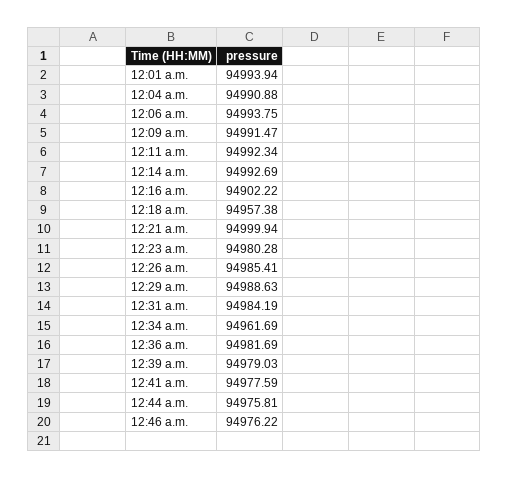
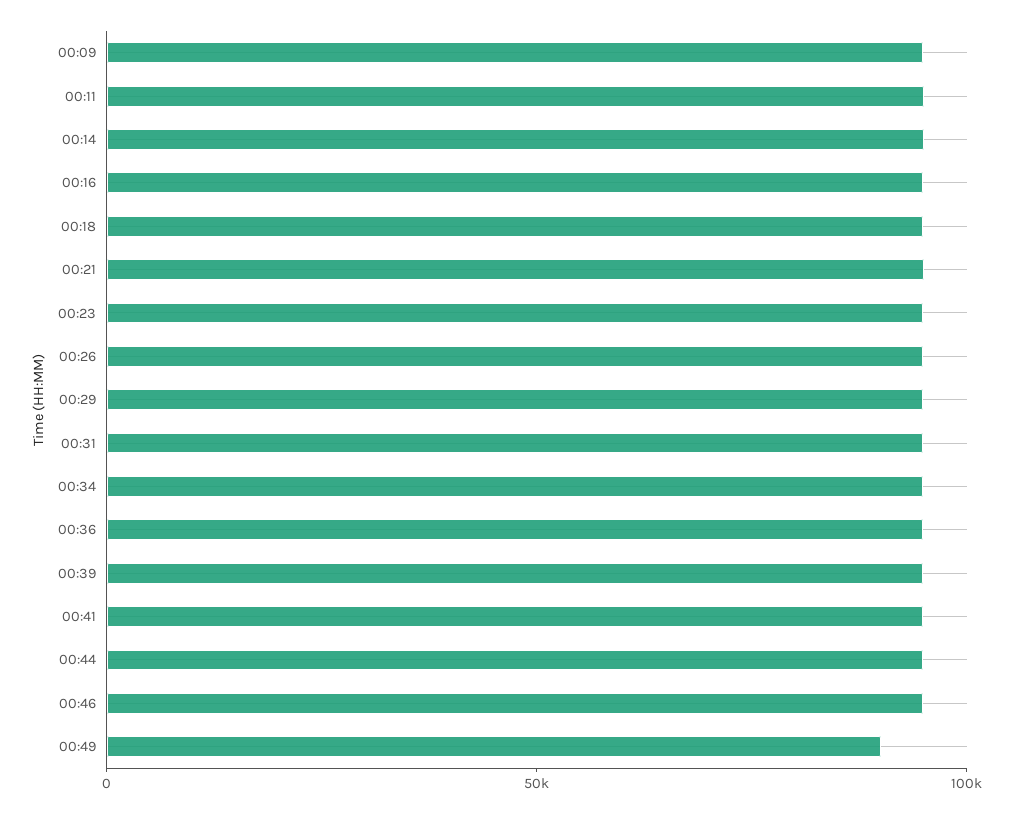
12:01 a.m.: 94993.94 -> none
12:04 a.m.: 94990.88 -> none
12:06 a.m.: 94993.75 -> none
00:49: none -> 90000

